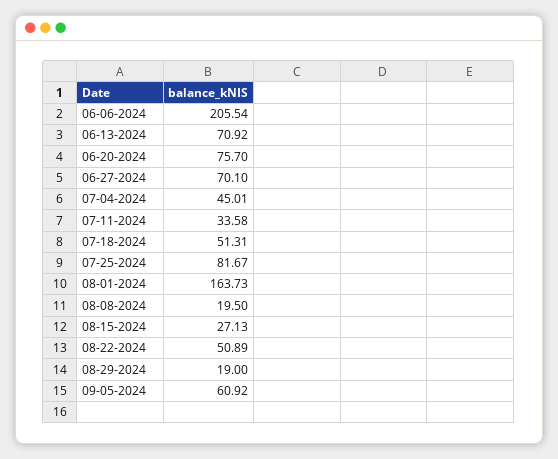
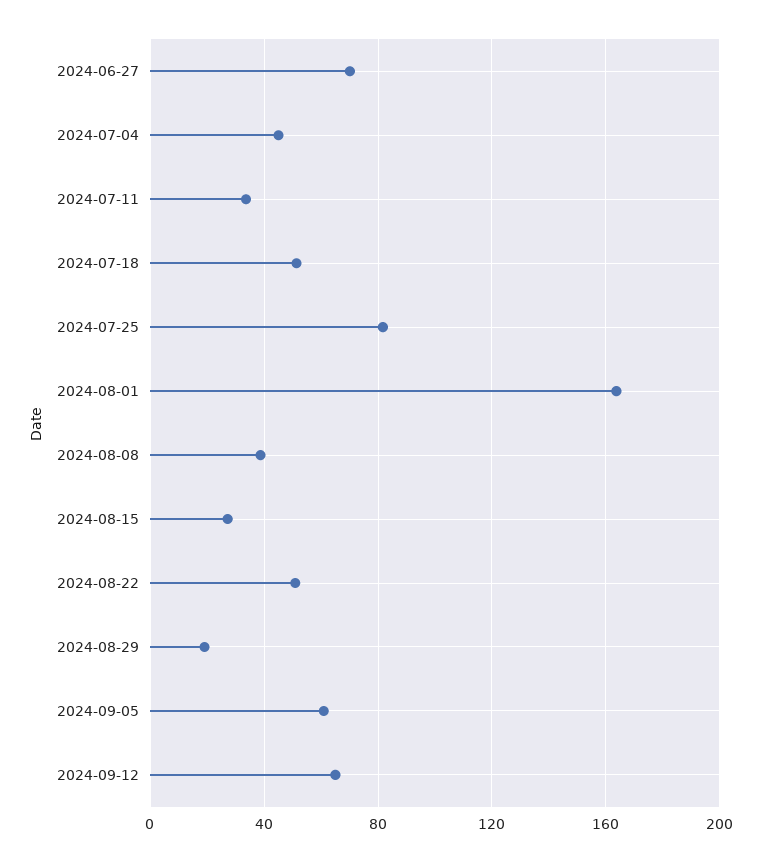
06-06-2024: 205.54 -> none
06-13-2024: 70.92 -> none
06-20-2024: 75.7 -> none
08-08-2024: 19.5 -> 40
2024-09-12: none -> 65

